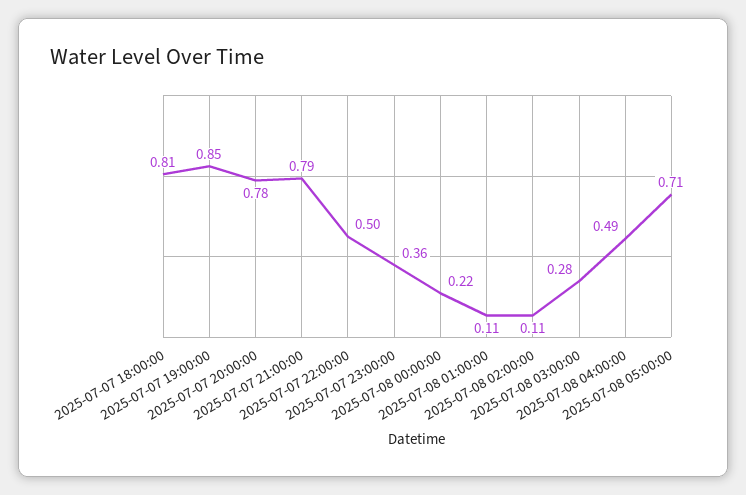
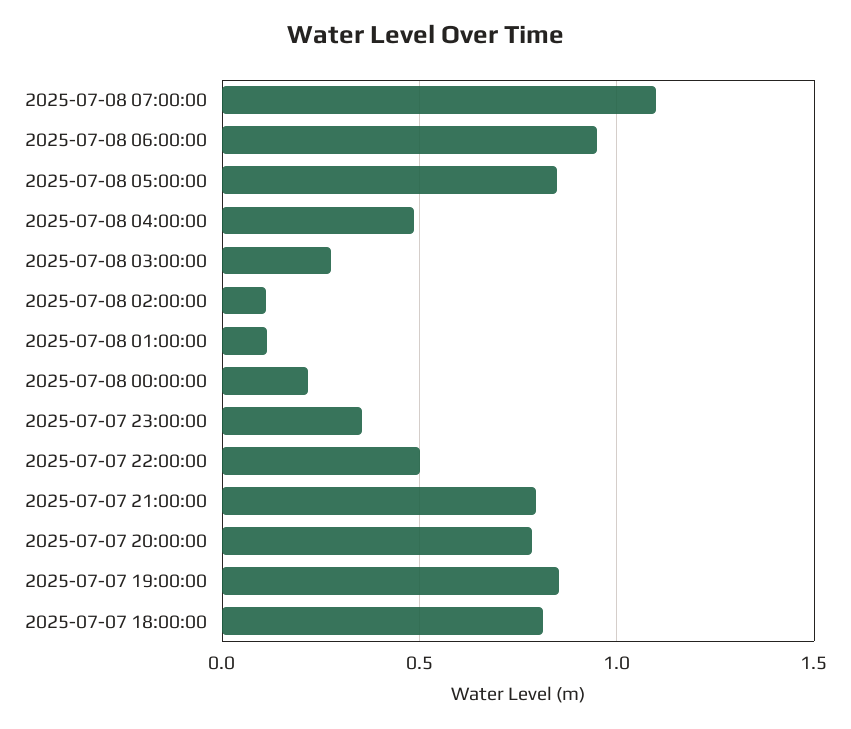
2025-07-08 05:00:00: 0.71 -> 0.85
2025-07-08 07:00:00: none -> 1.1
2025-07-08 06:00:00: none -> 0.95

